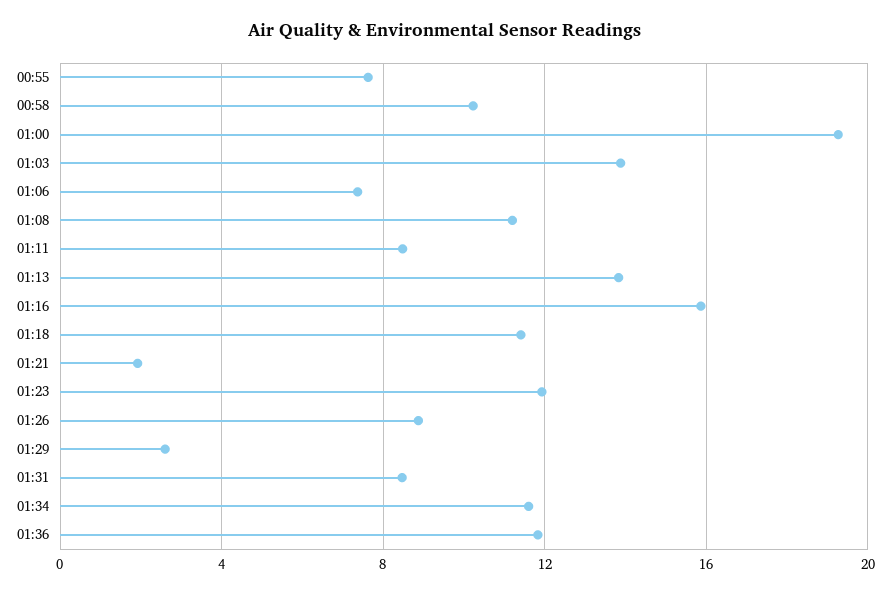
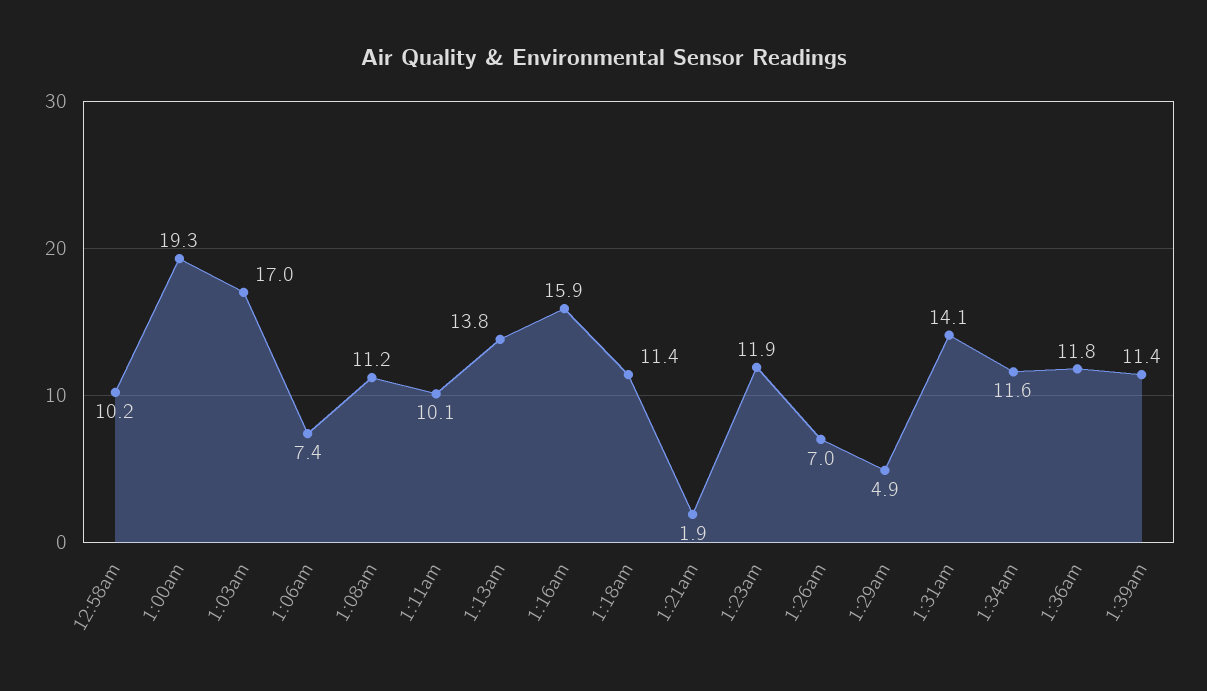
00:55: 7.5 -> none
01:03: 14 -> 17
01:11: 8.5 -> 10.1
01:26: 9 -> 7
01:29: 2.5 -> 4.9
01:31: 8.5 -> 14.1
1:39am: none -> 11.4

